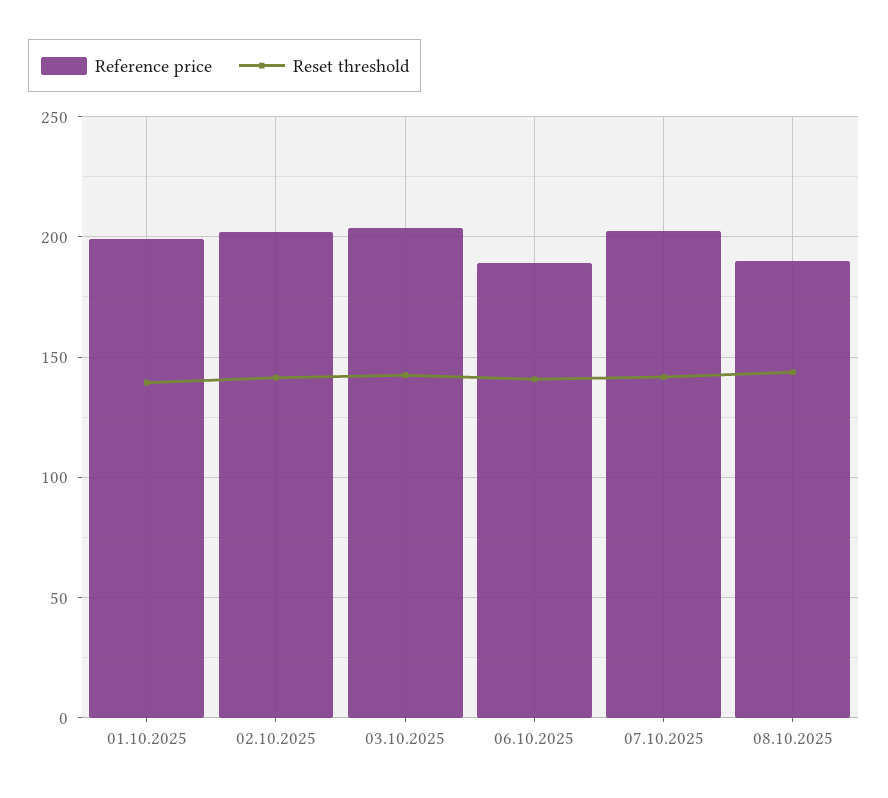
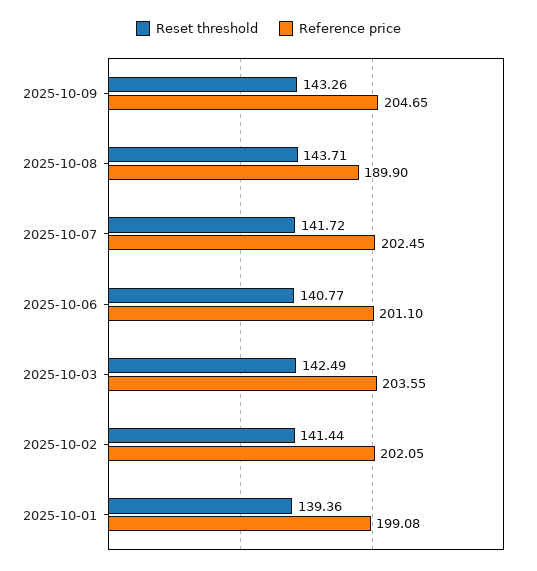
Reference price, 06.10.2025: 190 -> 201.1
Reset threshold, 2025-10-09: none -> 143.26
Reference price, 2025-10-09: none -> 204.65

